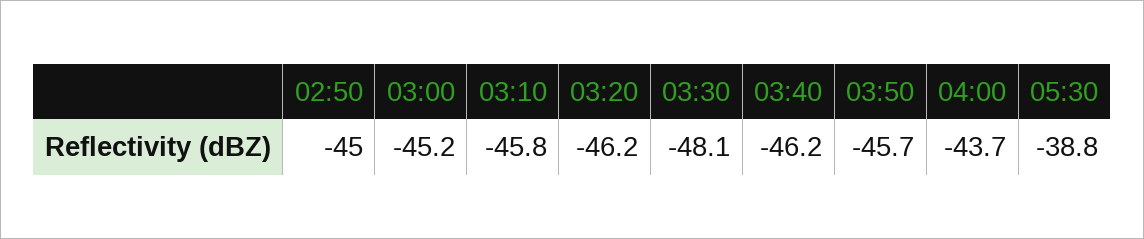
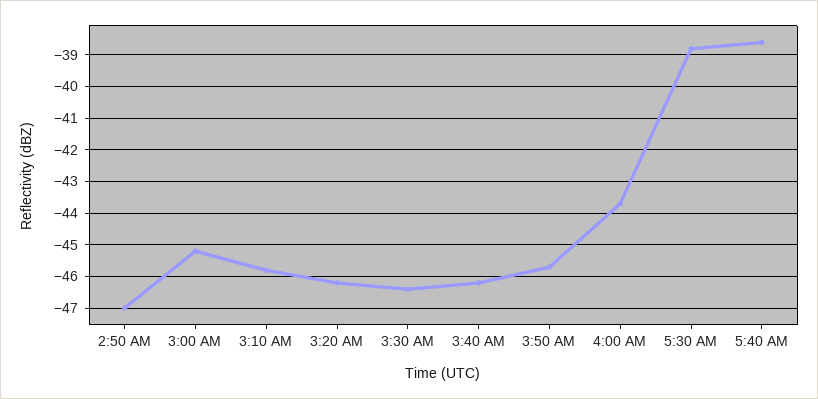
02:50: -45 -> -47
03:30: -48.1 -> -46.5
5:40 AM: none -> -38.5

